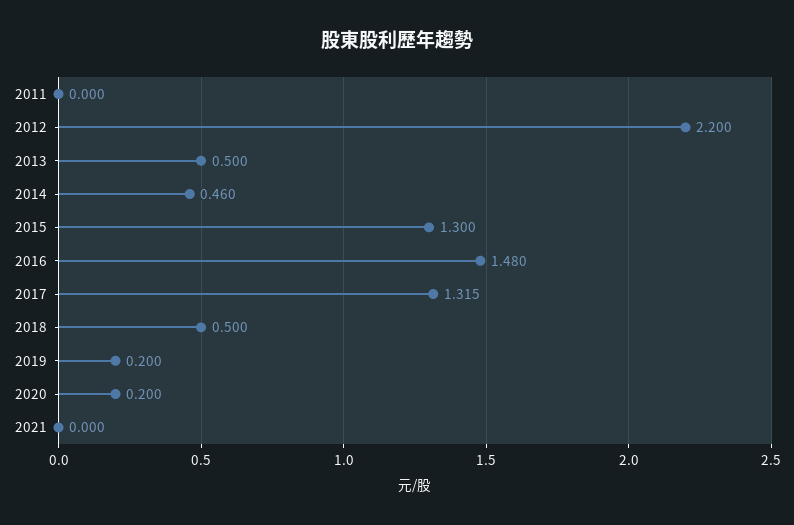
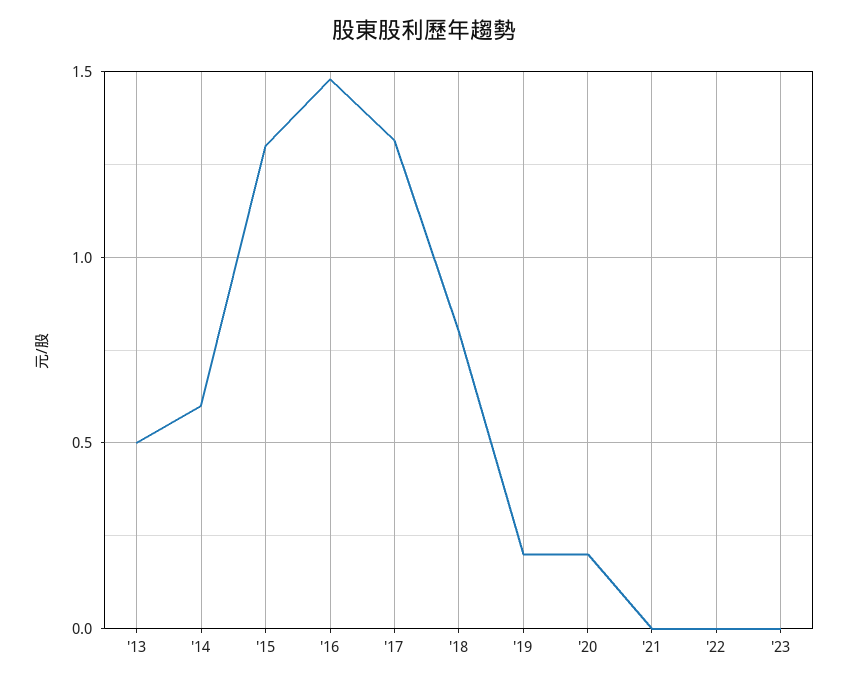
2011: 0 -> none
2012: 2.2 -> none
2014: 0.46 -> 0.6
2018: 0.5 -> 0.8
'22: none -> 0
'23: none -> 0

